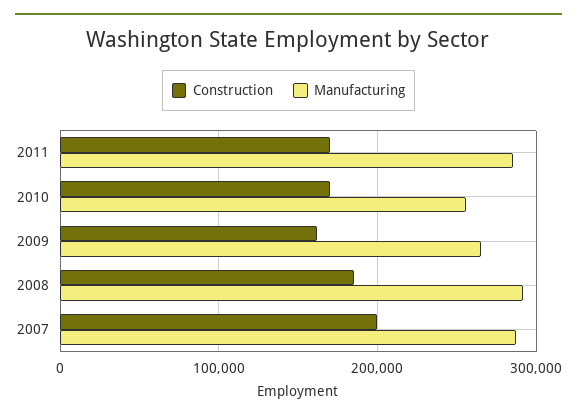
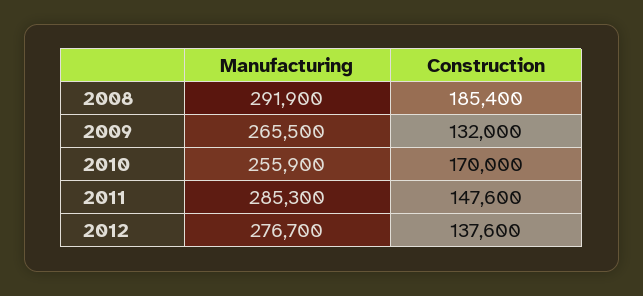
Construction, 2011: 170000 -> 147600
Construction, 2009: 160000 -> 132000
Construction, 2007: 200000 -> none
Manufacturing, 2007: 290000 -> none
Manufacturing, 2012: none -> 276700
Construction, 2012: none -> 137600

